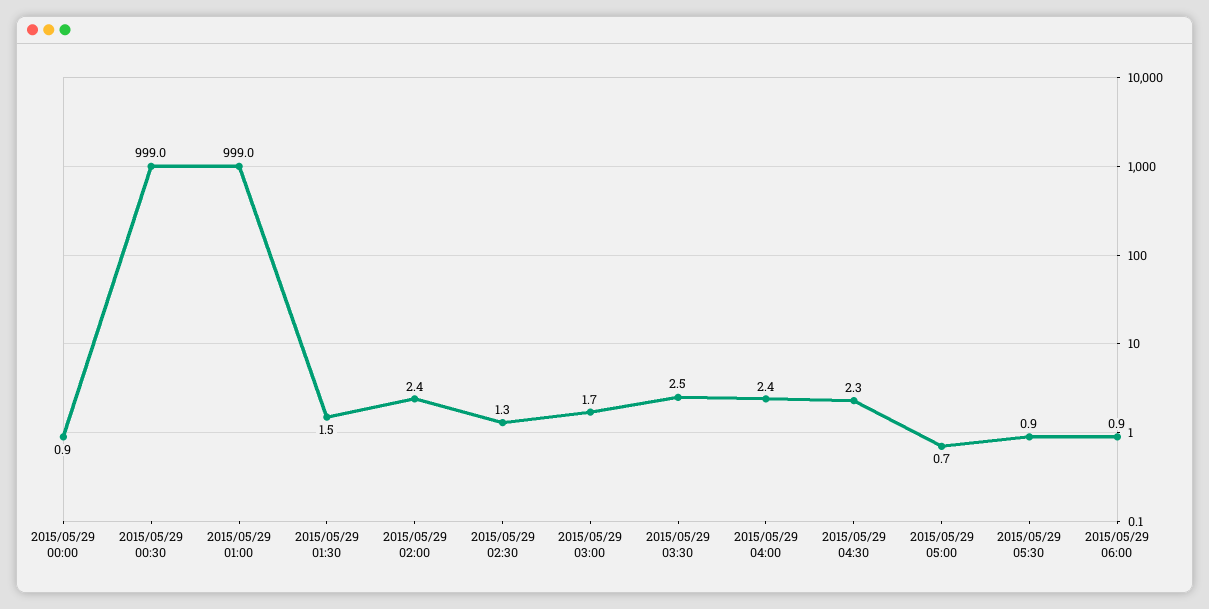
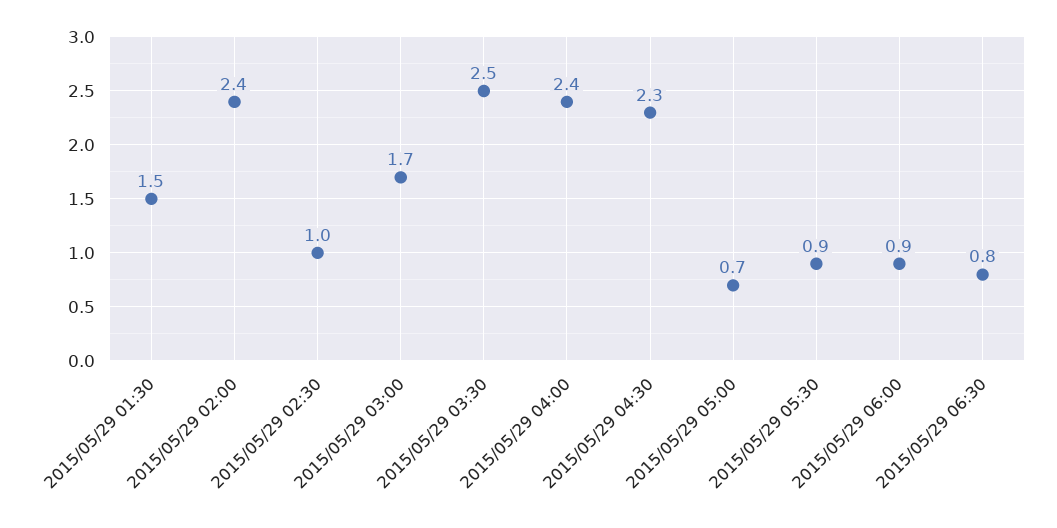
2015/05/29 00:00: 0.9 -> none
2015/05/29 00:30: 999 -> none
2015/05/29 01:00: 999 -> none
2015/05/29 02:30: 1.3 -> 1
2015/05/29 06:30: none -> 0.8

